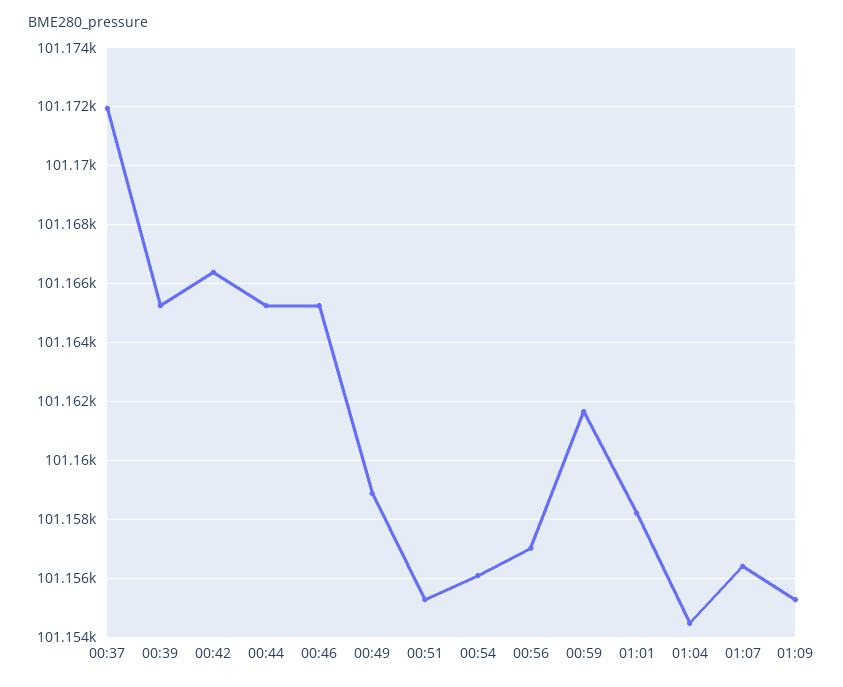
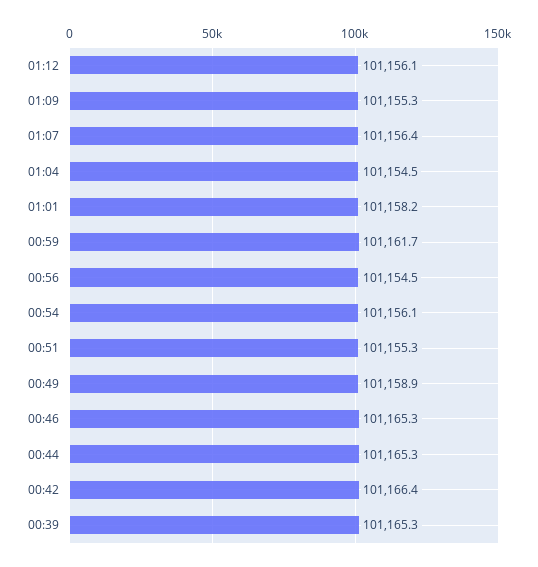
00:37: 101172 -> none
00:56: 101157 -> 101154.5
01:12: none -> 101156.1

